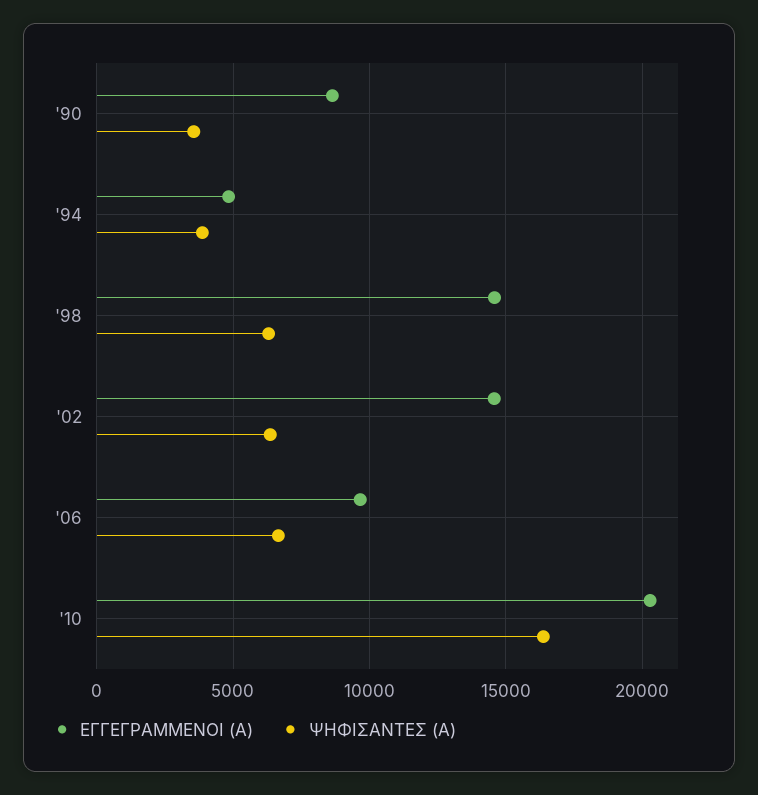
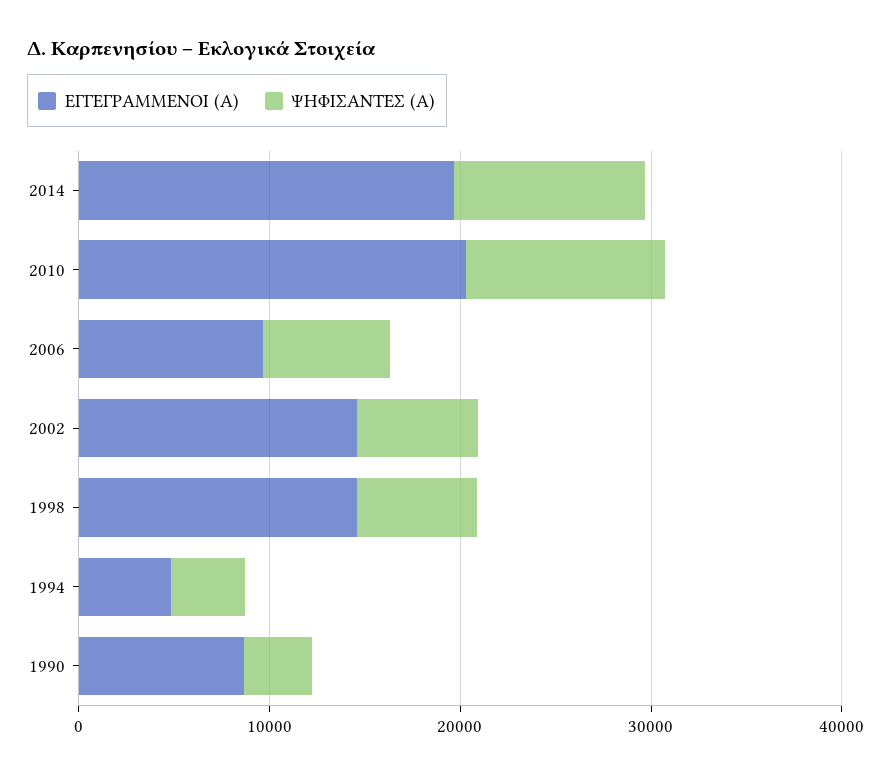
ΨΗΦΙΣΑΝΤΕΣ (Α), '10: 16500 -> 10000
ΕΓΓΕΓΡΑΜΜΕΝΟΙ (Α), 2014: none -> 20000
ΨΗΦΙΣΑΝΤΕΣ (Α), 2014: none -> 10000

